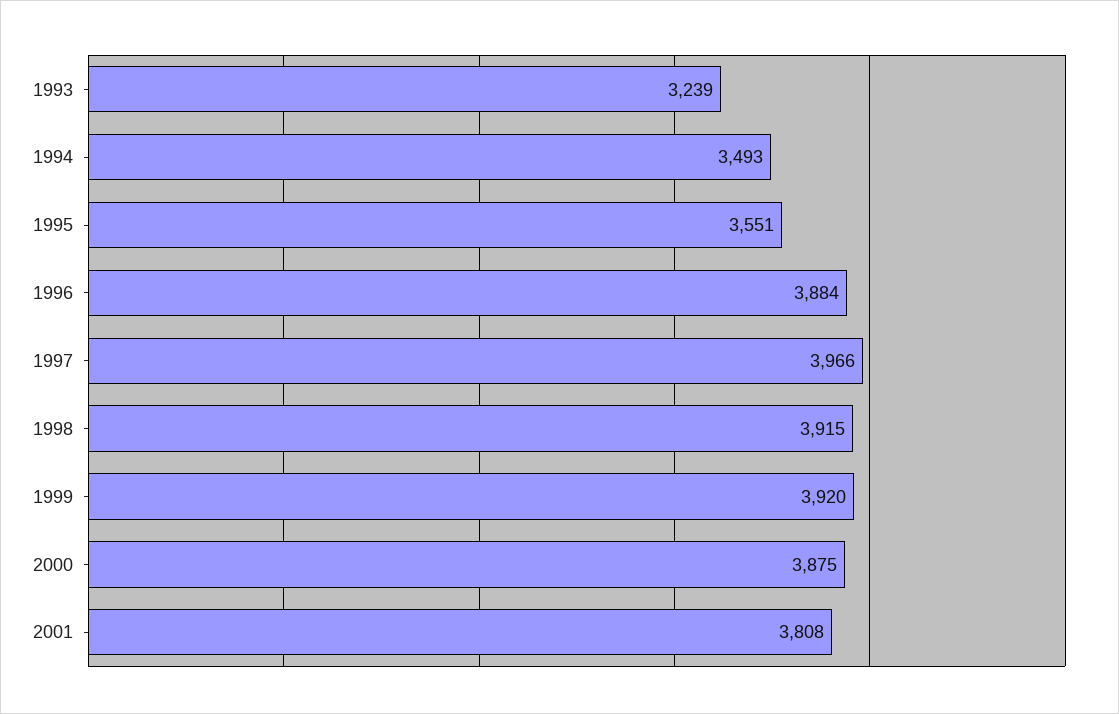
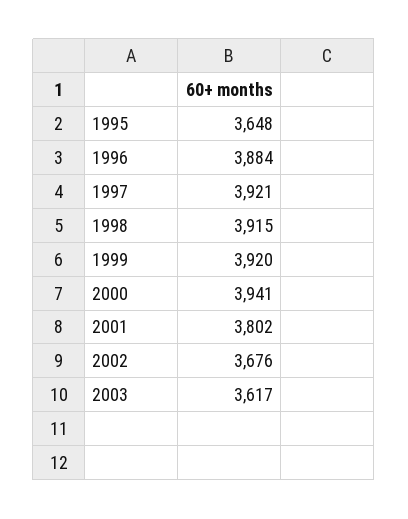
1993: 3239 -> none
1994: 3493 -> none
1995: 3551 -> 3648
1997: 3966 -> 3921
2000: 3875 -> 3941
2001: 3808 -> 3802
2002: none -> 3676
2003: none -> 3617

